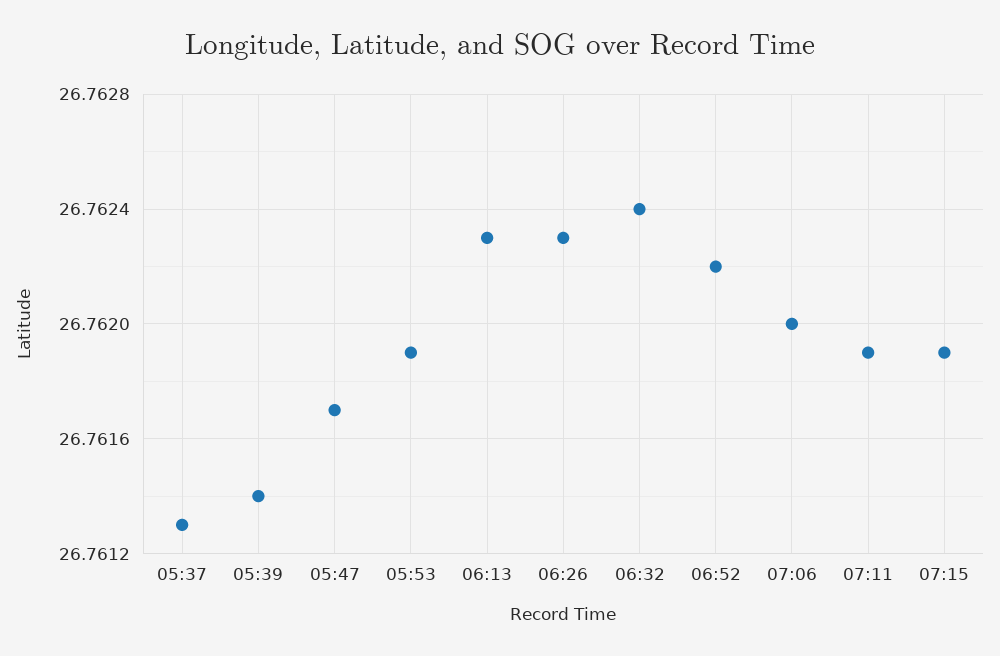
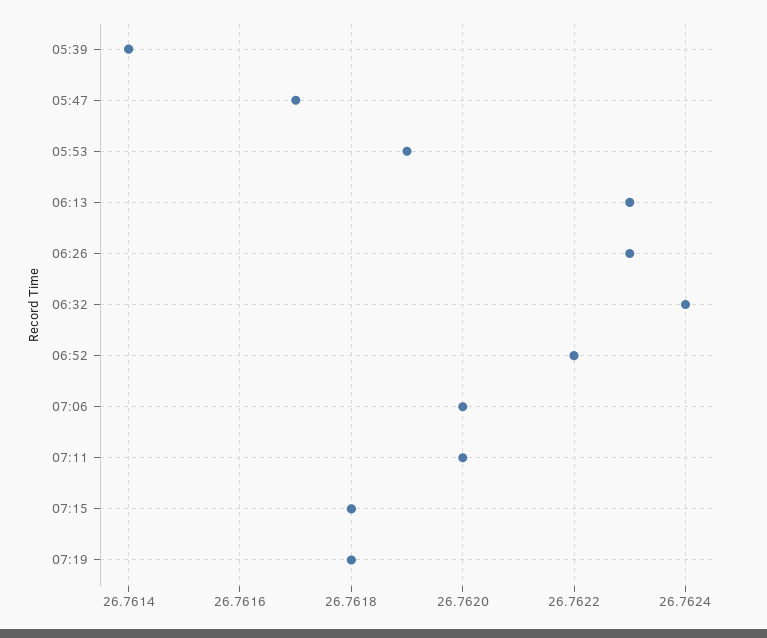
05:37: 26.7613 -> none
07:11: 26.7619 -> 26.762
07:15: 26.7619 -> 26.7618
07:19: none -> 26.7618

